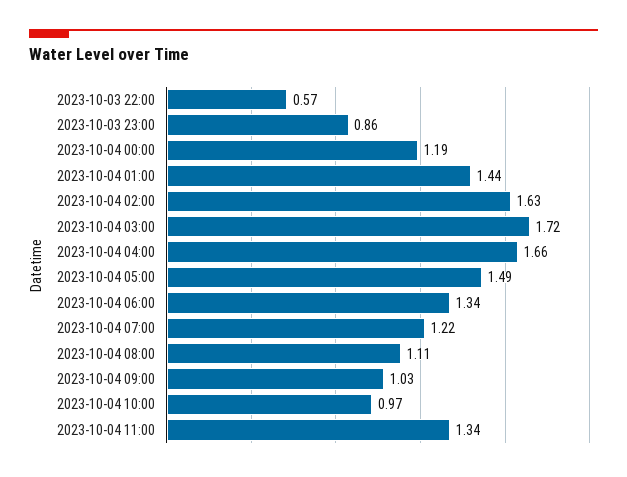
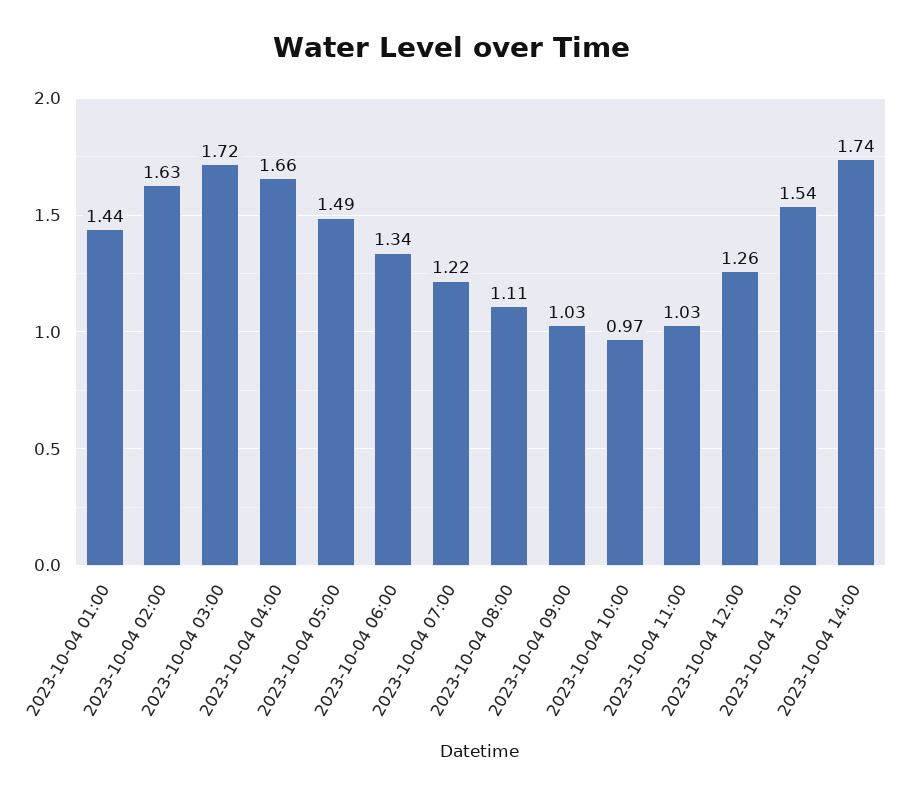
2023-10-03 22:00: 0.57 -> none
2023-10-03 23:00: 0.86 -> none
2023-10-04 00:00: 1.19 -> none
2023-10-04 11:00: 1.34 -> 1.03
2023-10-04 12:00: none -> 1.26
2023-10-04 13:00: none -> 1.54
2023-10-04 14:00: none -> 1.74

